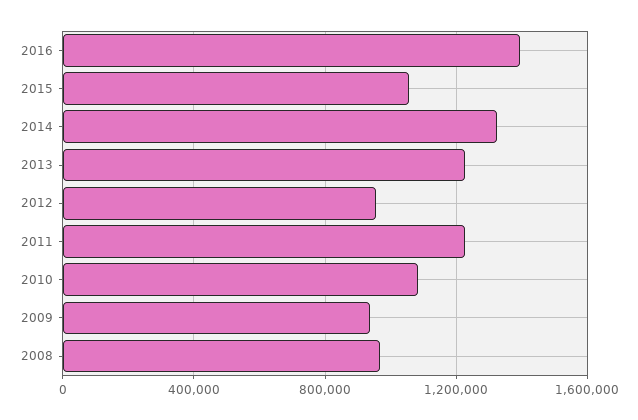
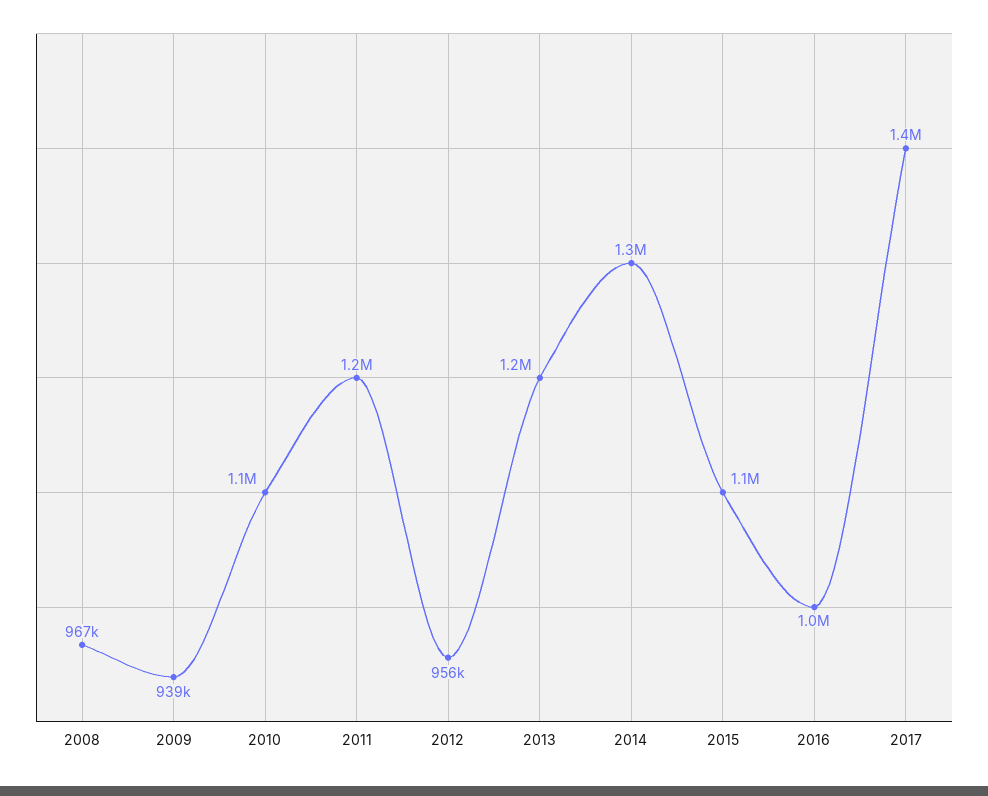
2016: 1400000 -> 1000000
2017: none -> 1400000

